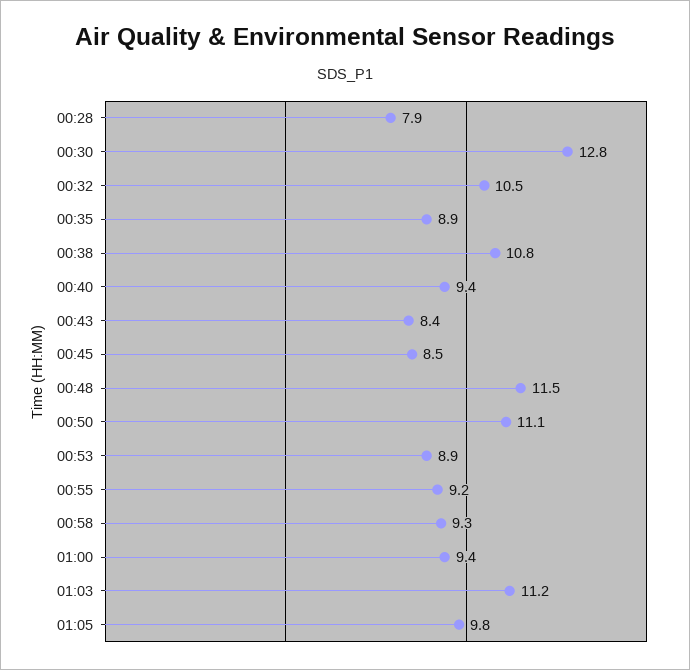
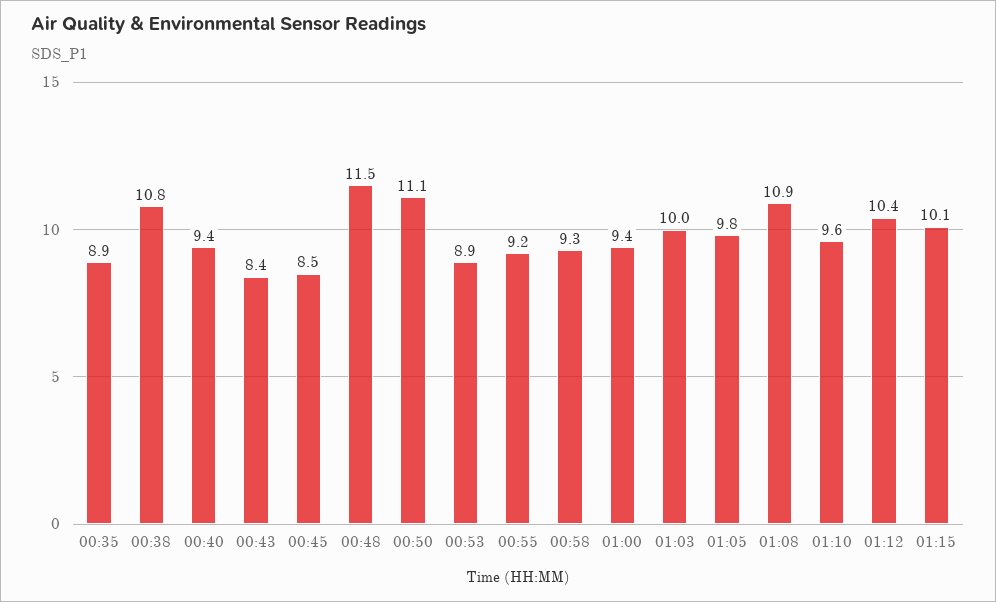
00:28: 7.9 -> none
00:30: 12.8 -> none
00:32: 10.5 -> none
01:03: 11.2 -> 10
01:08: none -> 10.9
01:10: none -> 9.6
01:12: none -> 10.4
01:15: none -> 10.1

